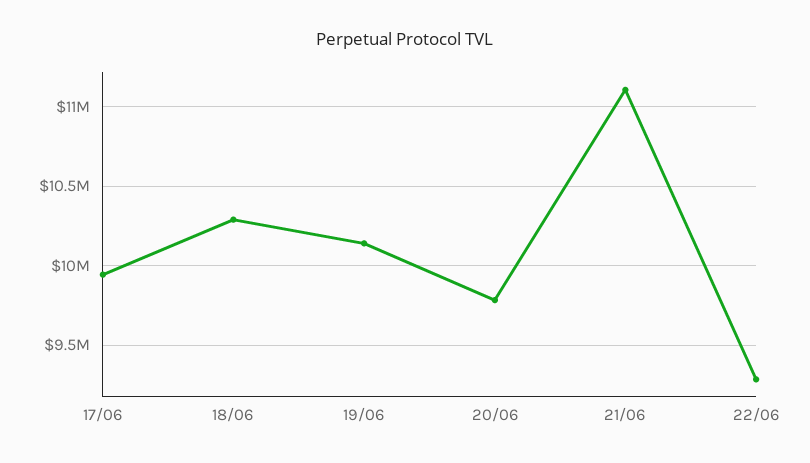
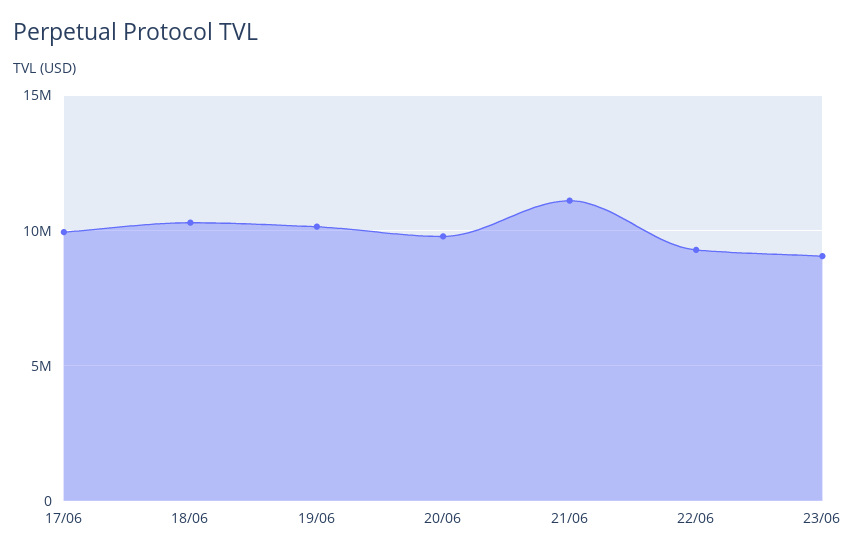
23/06: none -> 9000000

